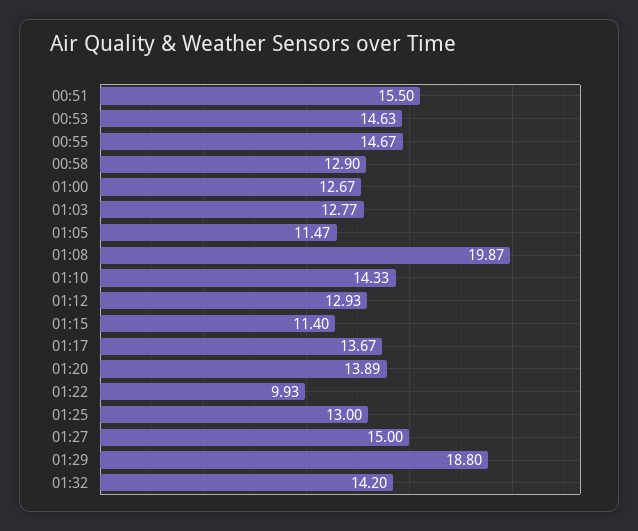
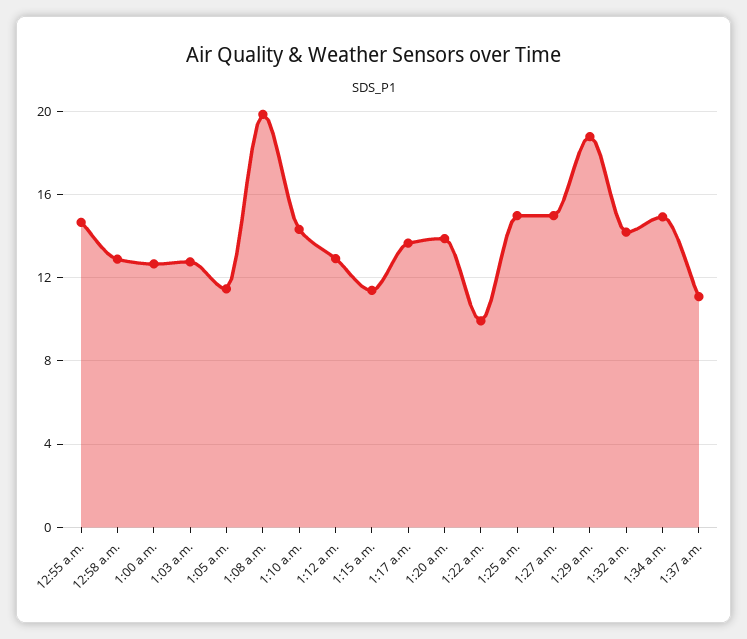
00:51: 15.5 -> none
00:53: 14.63 -> none
01:25: 13 -> 15
1:34 a.m.: none -> 15
1:37 a.m.: none -> 11

